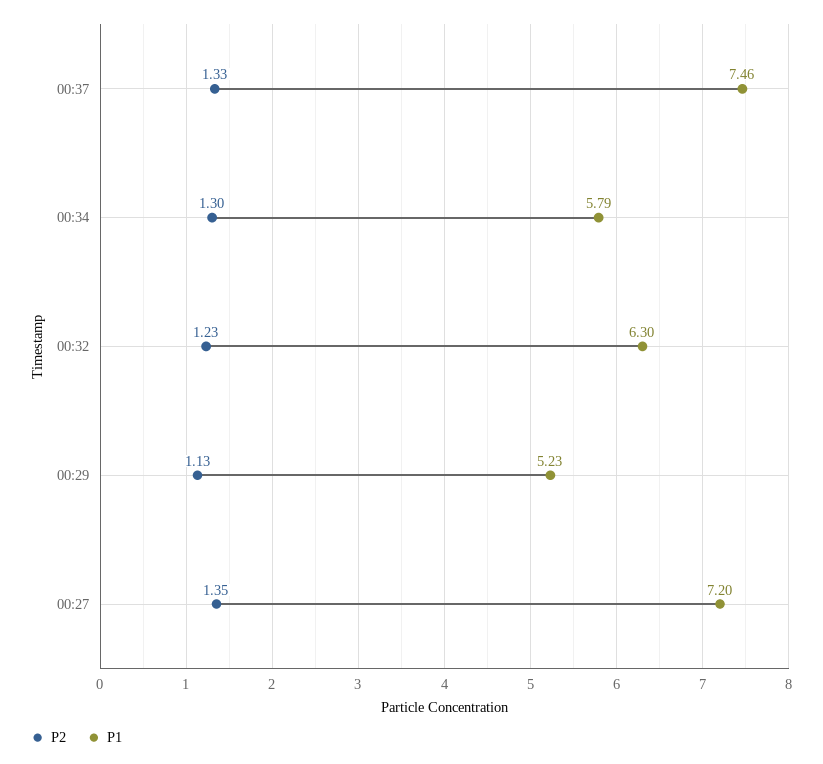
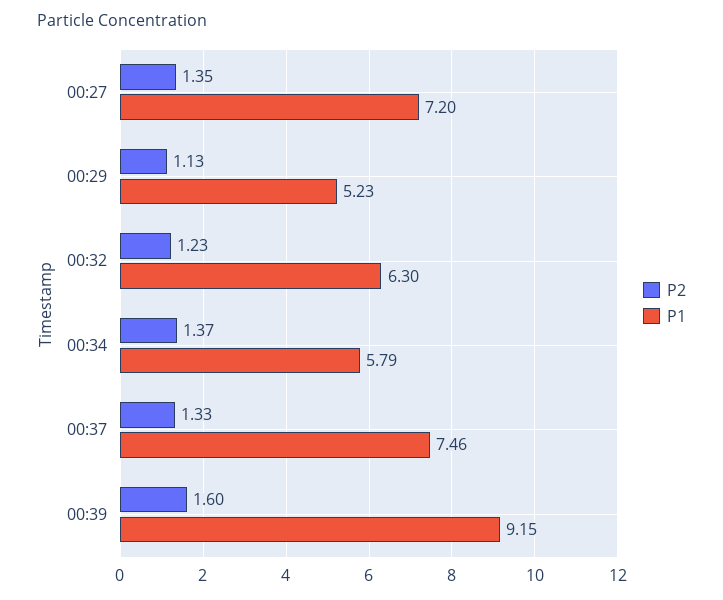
P2, 00:34: 1.3 -> 1.37
P2, 00:39: none -> 1.6
P1, 00:39: none -> 9.15

